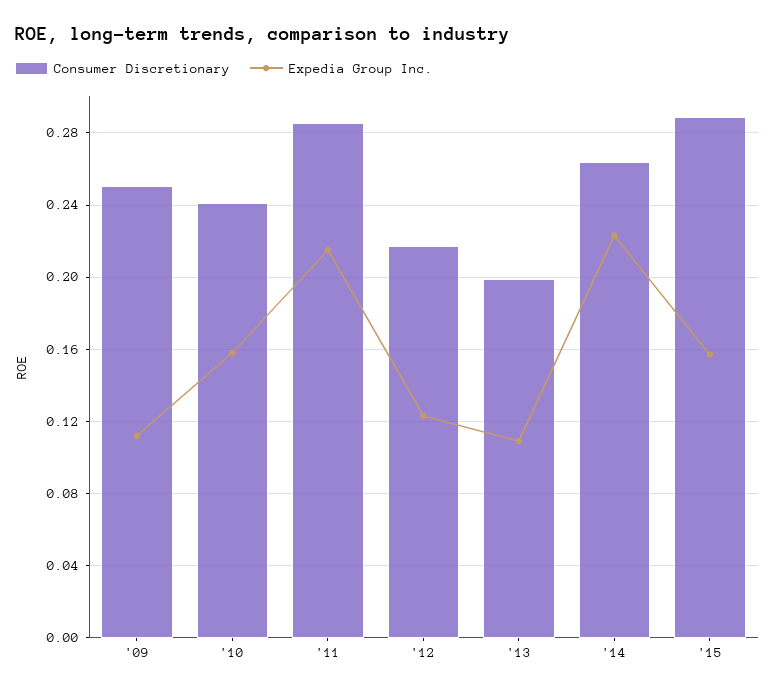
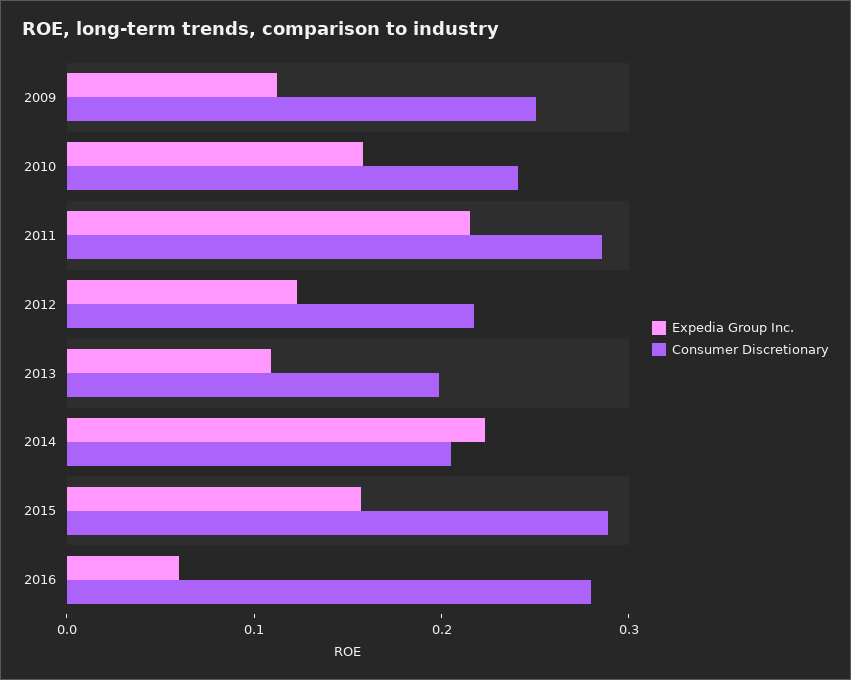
Consumer Discretionary, '14: 0.265 -> 0.2
Expedia Group Inc., 2016: none -> 0.06
Consumer Discretionary, 2016: none -> 0.28

